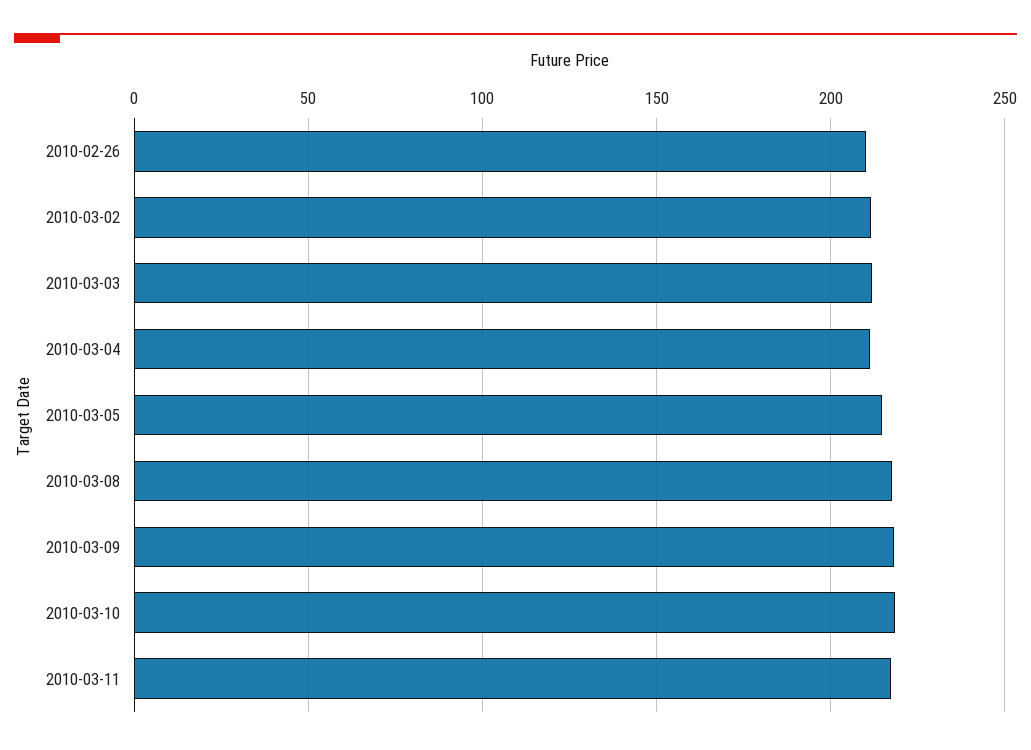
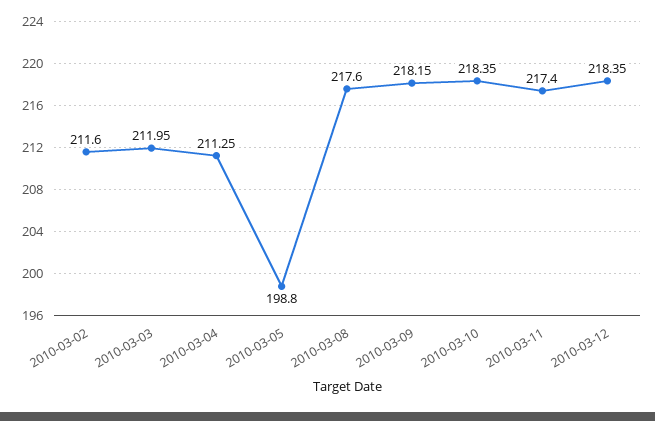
2010-02-26: 210 -> none
2010-03-05: 215 -> 198.8
2010-03-12: none -> 218.35

